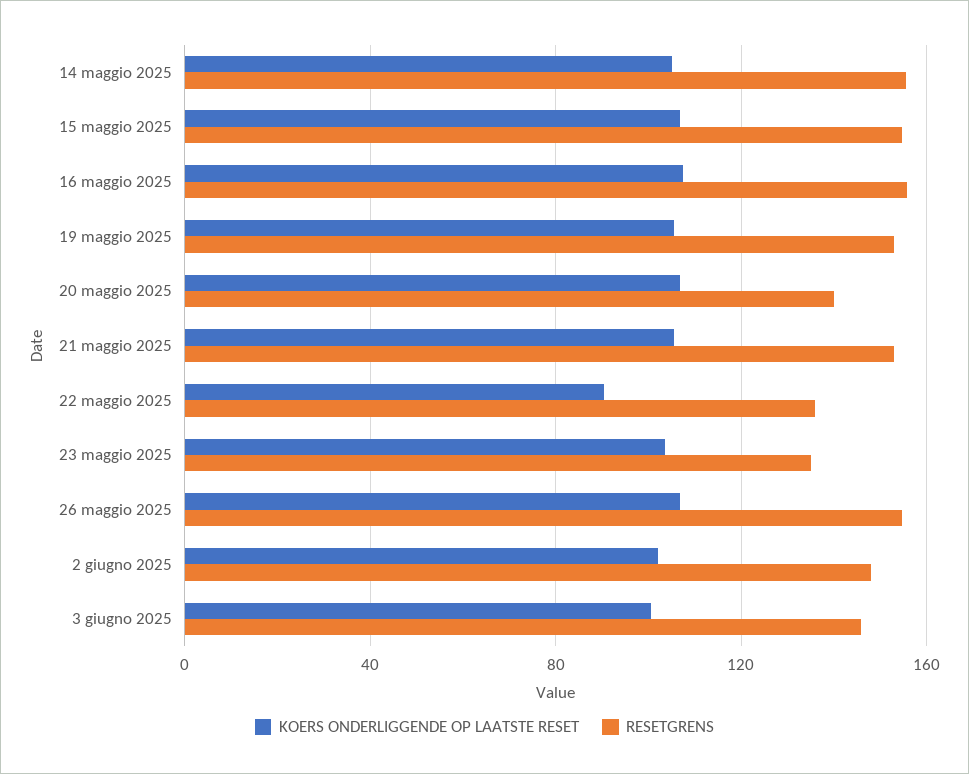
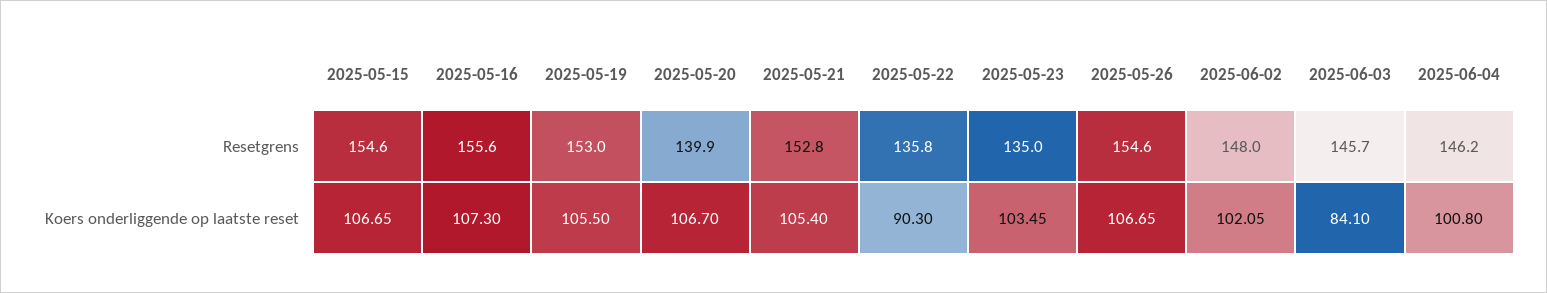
KOERS ONDERLIGGENDE OP LAATSTE RESET, 14 maggio 2025: 105 -> none
RESETGRENS, 14 maggio 2025: 155 -> none
KOERS ONDERLIGGENDE OP LAATSTE RESET, 3 giugno 2025: 100 -> 84.1
RESETGRENS, 2025-06-04: none -> 146.2
KOERS ONDERLIGGENDE OP LAATSTE RESET, 2025-06-04: none -> 100.8

